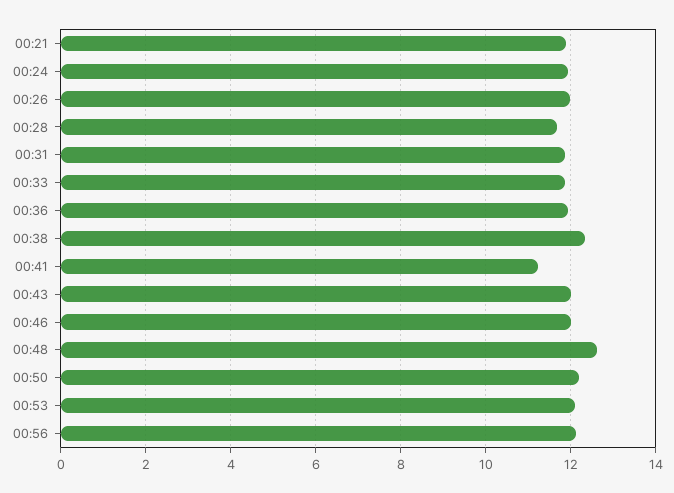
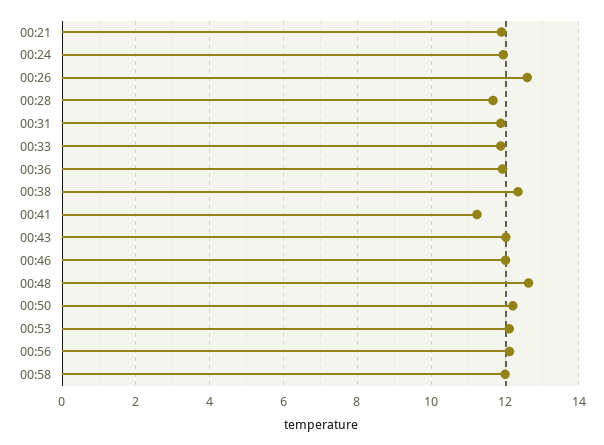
00:26: 12 -> 12.6
00:58: none -> 12

